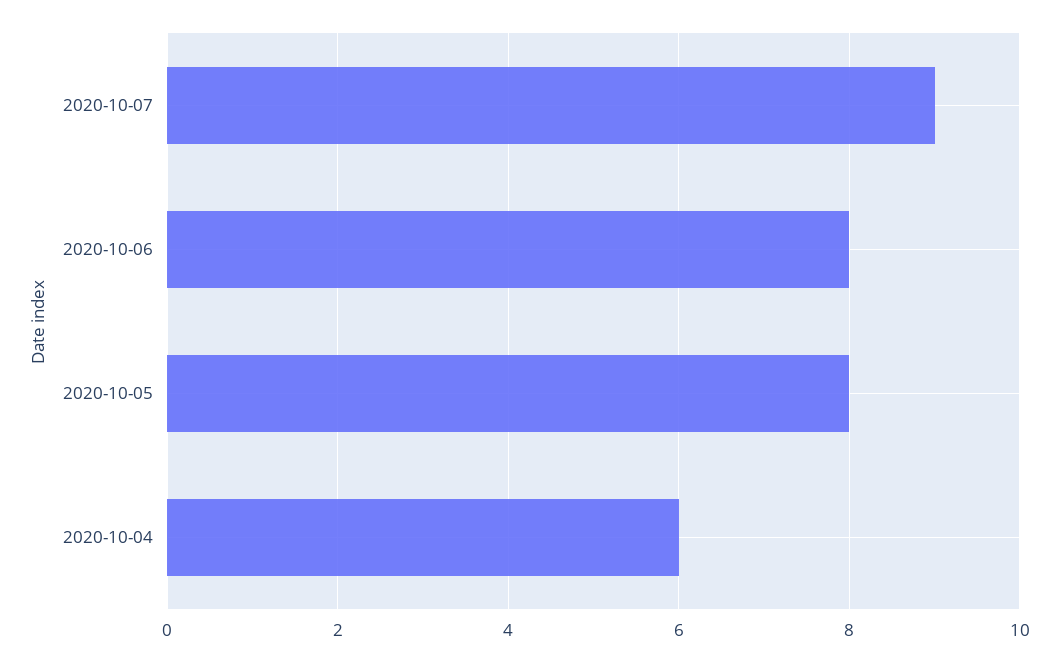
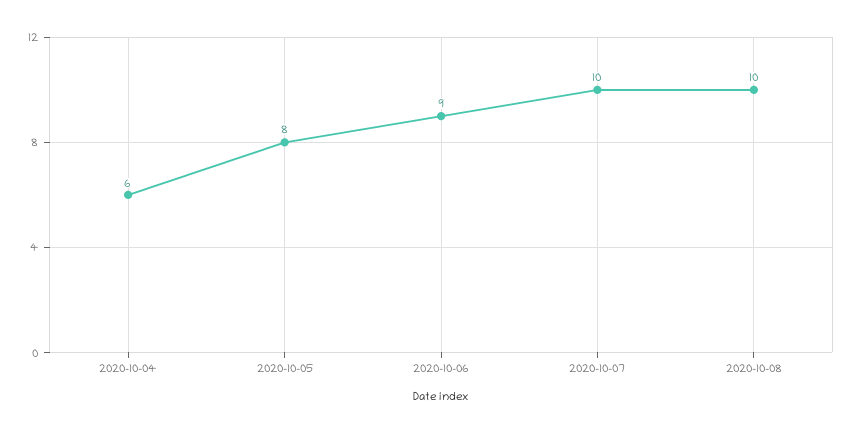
2020-10-07: 9 -> 10
2020-10-06: 8 -> 9
2020-10-08: none -> 10

